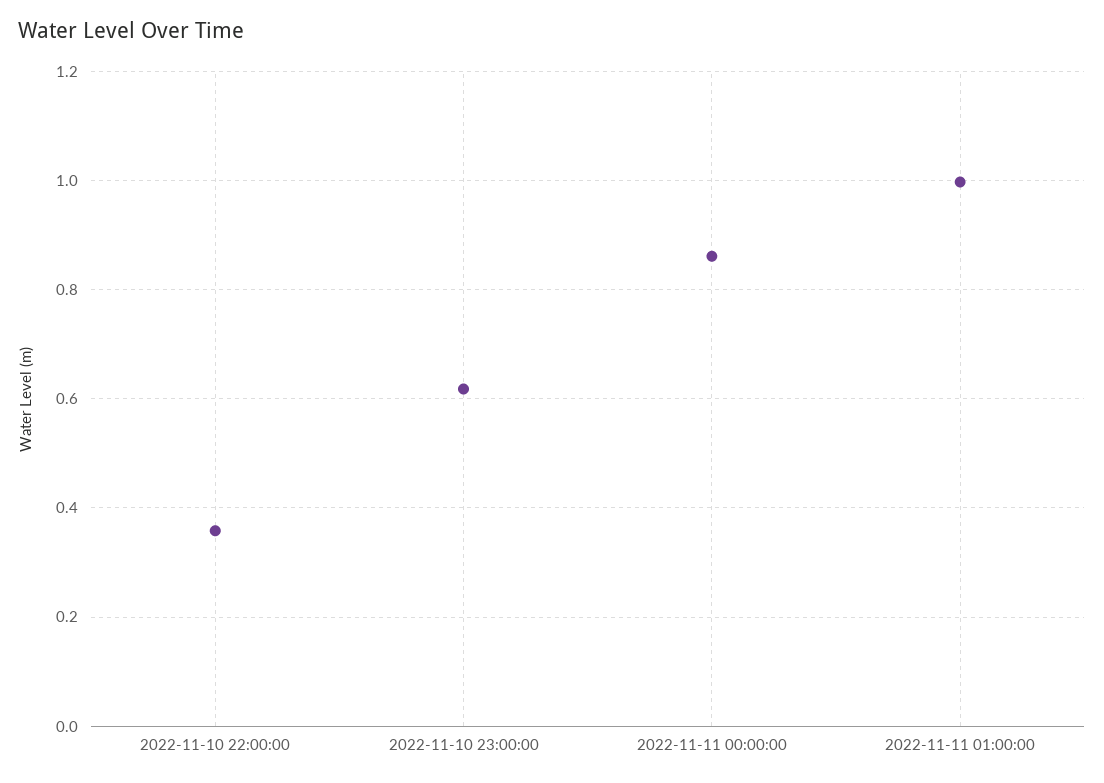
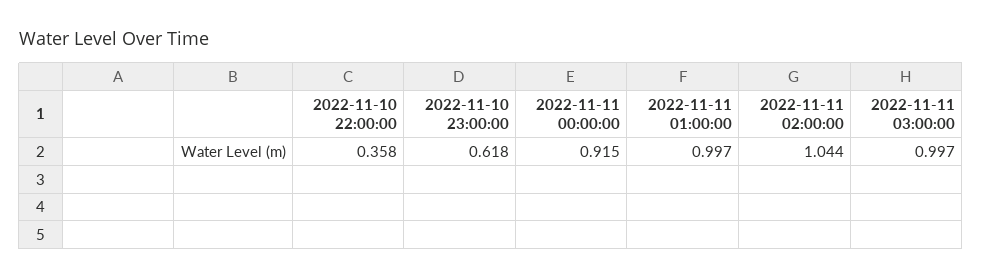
2022-11-11 00:00:00: 0.86 -> 0.915
2022-11-11 02:00:00: none -> 1.044
2022-11-11 03:00:00: none -> 0.997

